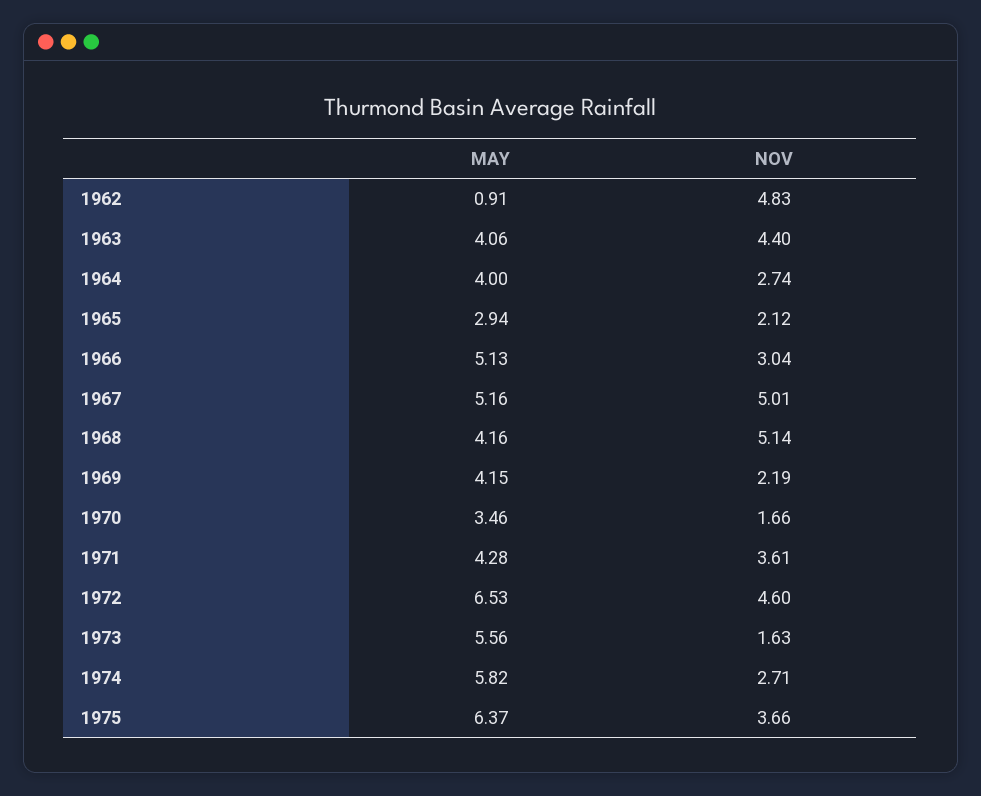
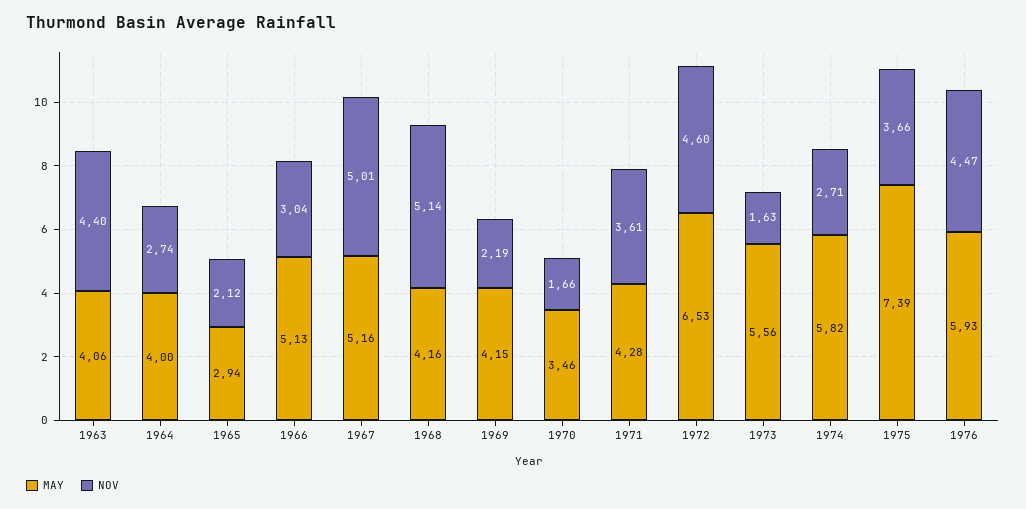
MAY, 1962: 0.91 -> none
NOV, 1962: 4.83 -> none
MAY, 1975: 6.37 -> 7.39
MAY, 1976: none -> 5.93
NOV, 1976: none -> 4.47

